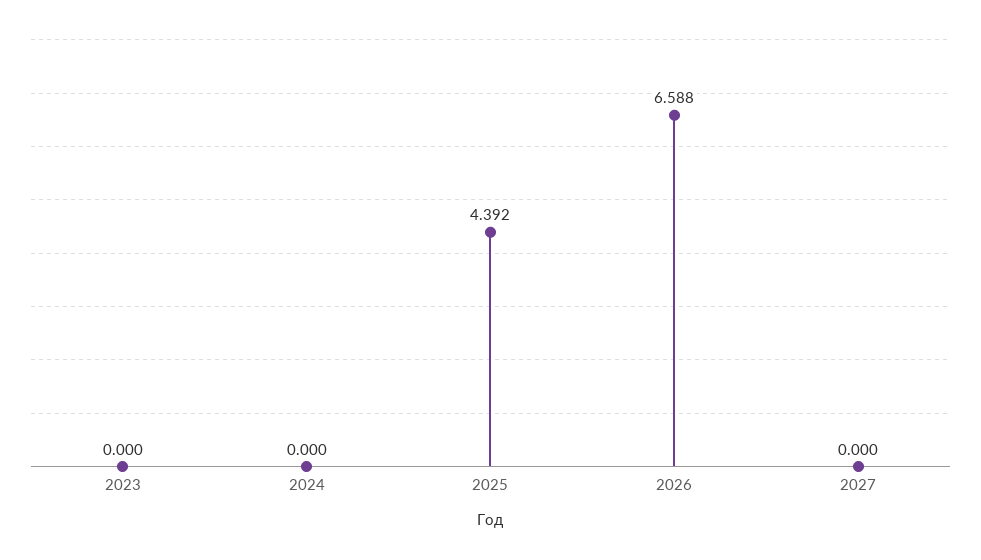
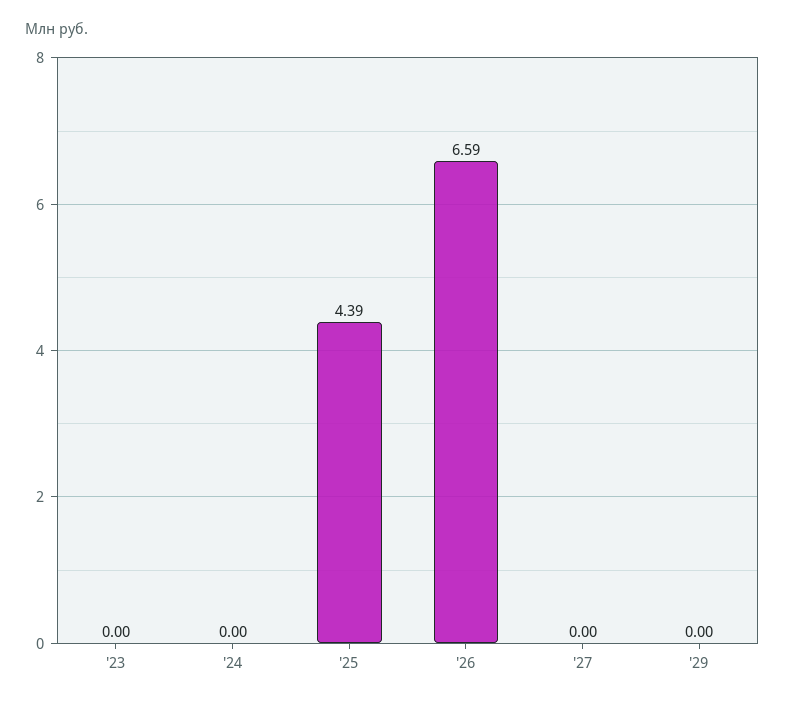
'29: none -> 0

